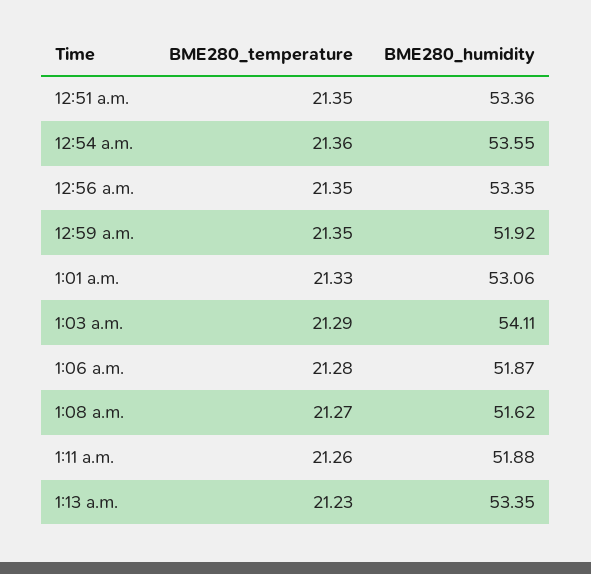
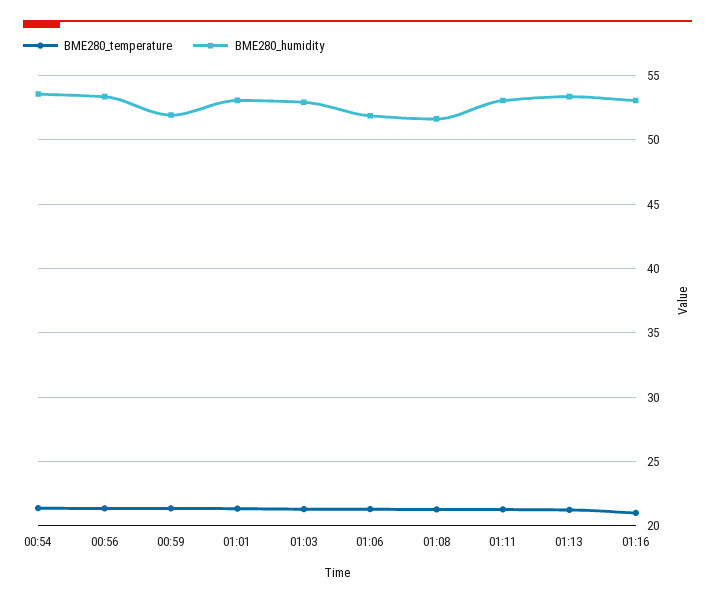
BME280_temperature, 12:51 a.m.: 21.35 -> none
BME280_humidity, 12:51 a.m.: 53.36 -> none
BME280_humidity, 1:03 a.m.: 54.11 -> 53
BME280_humidity, 1:11 a.m.: 51.88 -> 53
BME280_temperature, 01:16: none -> 21
BME280_humidity, 01:16: none -> 53

